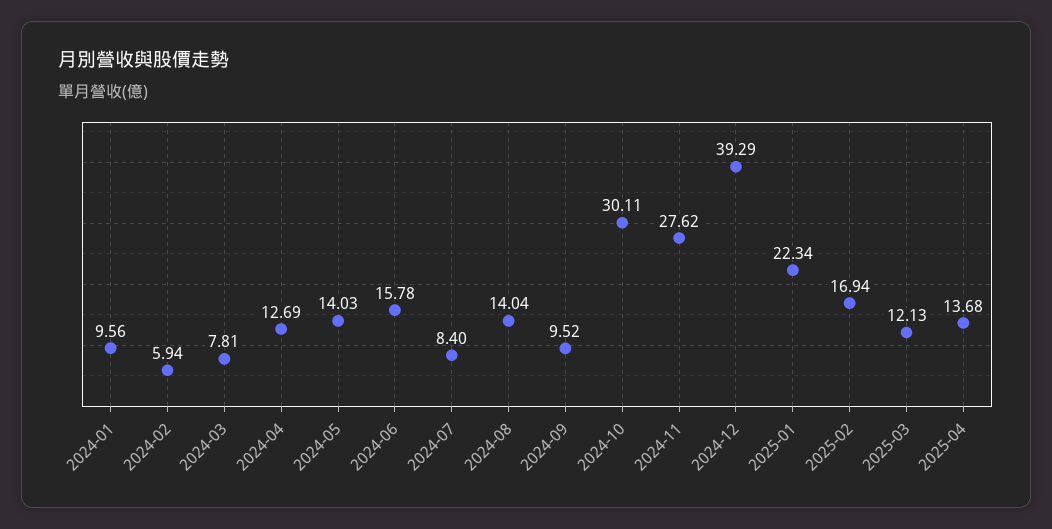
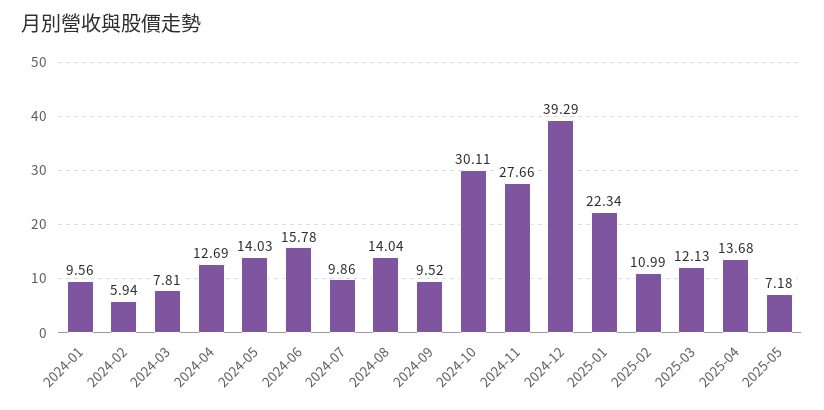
2024-07: 8.4 -> 9.86
2024-11: 27.62 -> 27.66
2025-02: 16.94 -> 10.99
2025-05: none -> 7.18

